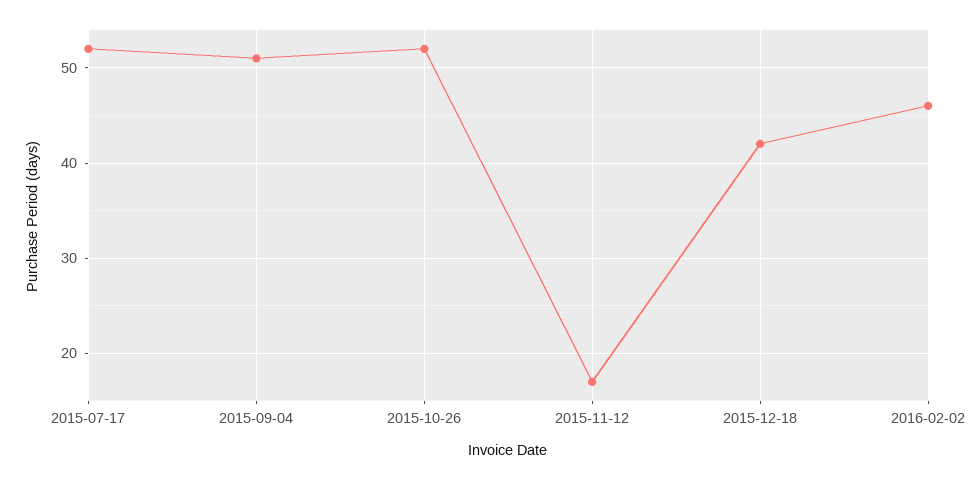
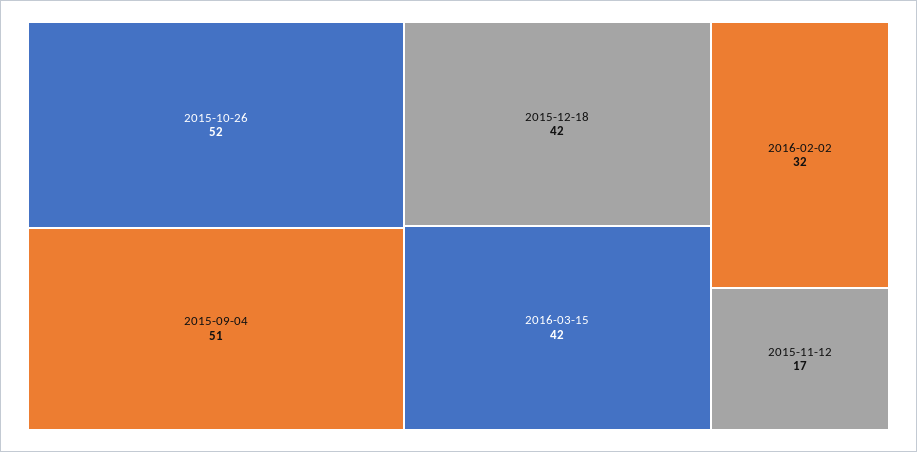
2015-07-17: 52 -> none
2016-02-02: 46 -> 32
2016-03-15: none -> 42

